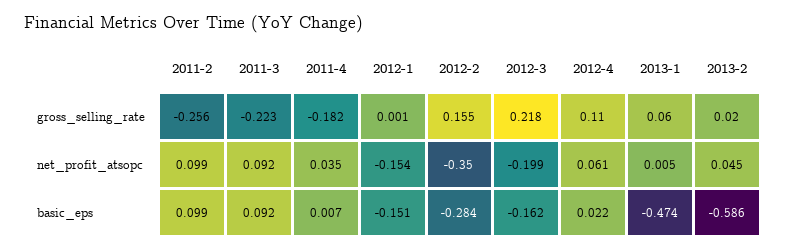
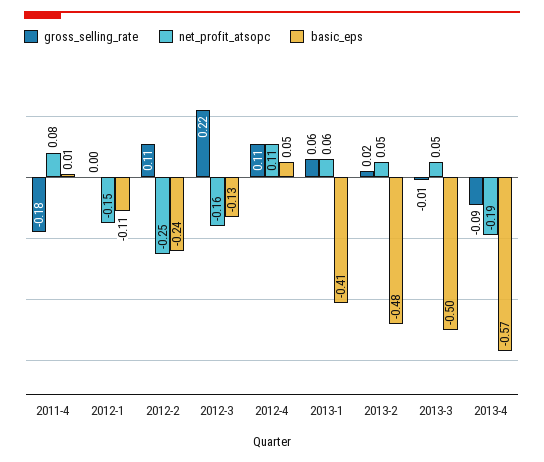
gross_selling_rate, 2011-2: -0.256 -> none
gross_selling_rate, 2011-3: -0.223 -> none
gross_selling_rate, 2012-2: 0.155 -> 0.11
net_profit_atsopc, 2011-2: 0.099 -> none
net_profit_atsopc, 2011-3: 0.092 -> none
net_profit_atsopc, 2011-4: 0.035 -> 0.08
net_profit_atsopc, 2012-2: -0.35 -> -0.25
net_profit_atsopc, 2012-3: -0.199 -> -0.16
net_profit_atsopc, 2012-4: 0.061 -> 0.11
net_profit_atsopc, 2013-1: 0.005 -> 0.06
basic_eps, 2011-2: 0.099 -> none
basic_eps, 2011-3: 0.092 -> none
basic_eps, 2012-1: -0.151 -> -0.11
basic_eps, 2012-2: -0.284 -> -0.24
basic_eps, 2012-3: -0.162 -> -0.13
basic_eps, 2012-4: 0.022 -> 0.05
basic_eps, 2013-1: -0.474 -> -0.41
basic_eps, 2013-2: -0.586 -> -0.48
gross_selling_rate, 2013-3: none -> -0.01
net_profit_atsopc, 2013-3: none -> 0.05
basic_eps, 2013-3: none -> -0.5
gross_selling_rate, 2013-4: none -> -0.09
net_profit_atsopc, 2013-4: none -> -0.19
basic_eps, 2013-4: none -> -0.57

